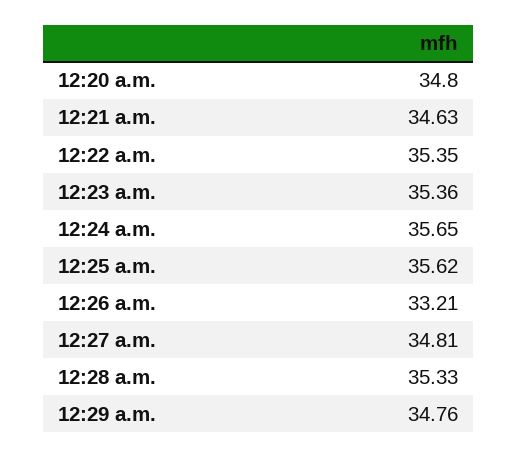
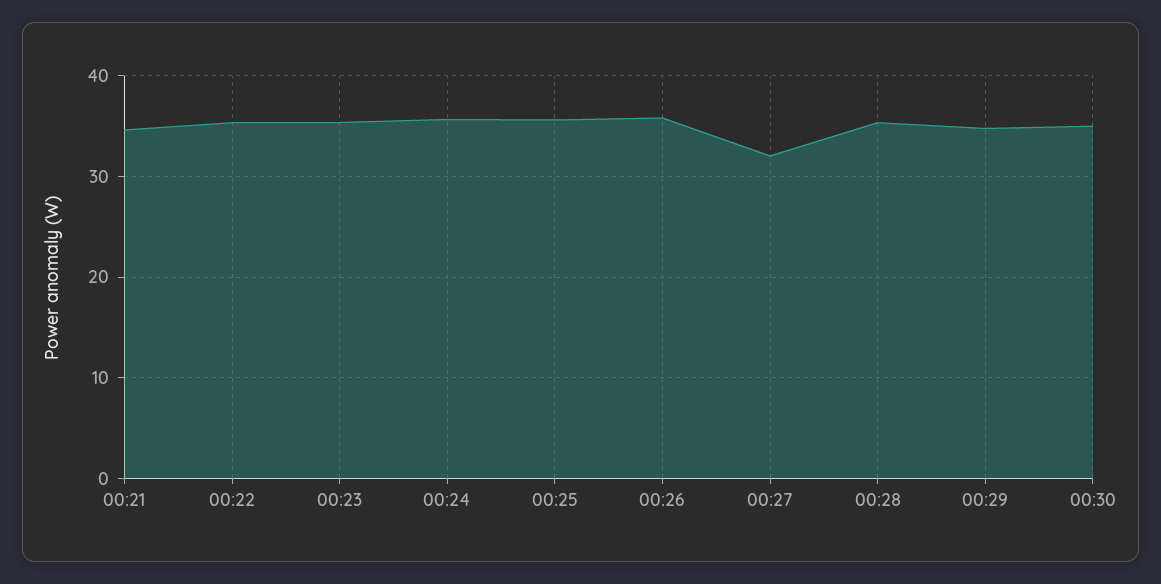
12:20 a.m.: 34.8 -> none
12:26 a.m.: 33.21 -> 36
12:27 a.m.: 34.81 -> 32
00:30: none -> 35

